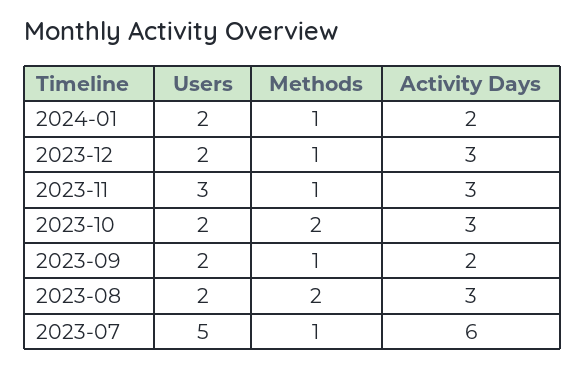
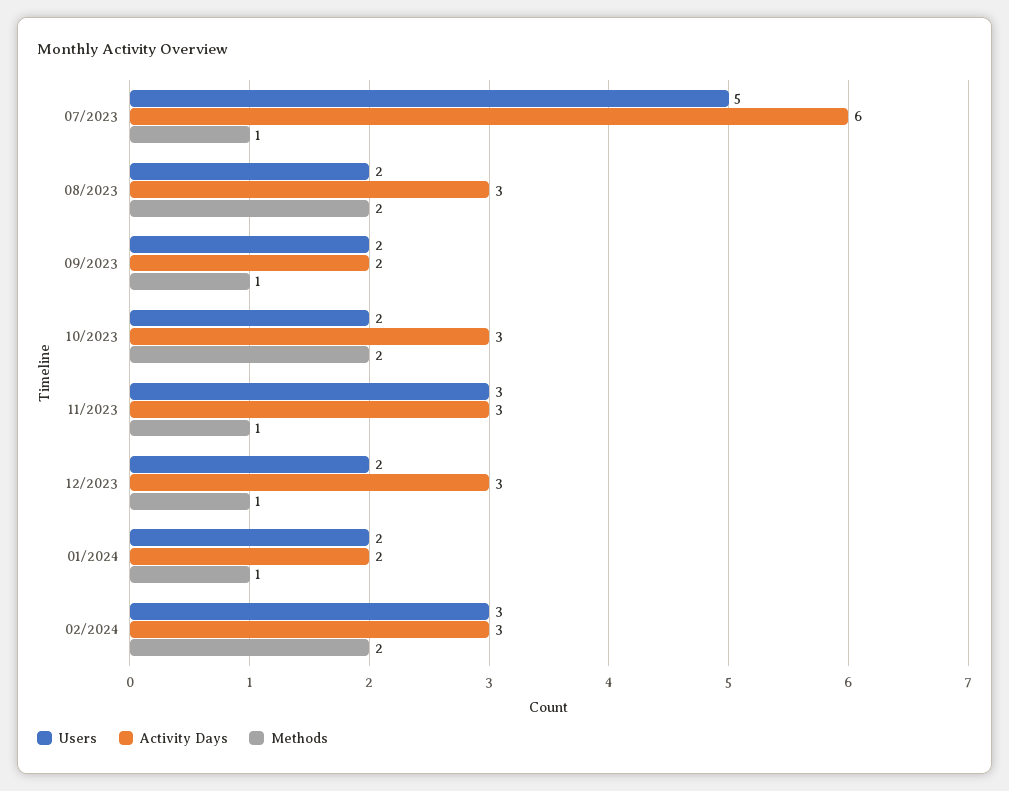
Users, 02/2024: none -> 3
Activity Days, 02/2024: none -> 3
Methods, 02/2024: none -> 2

